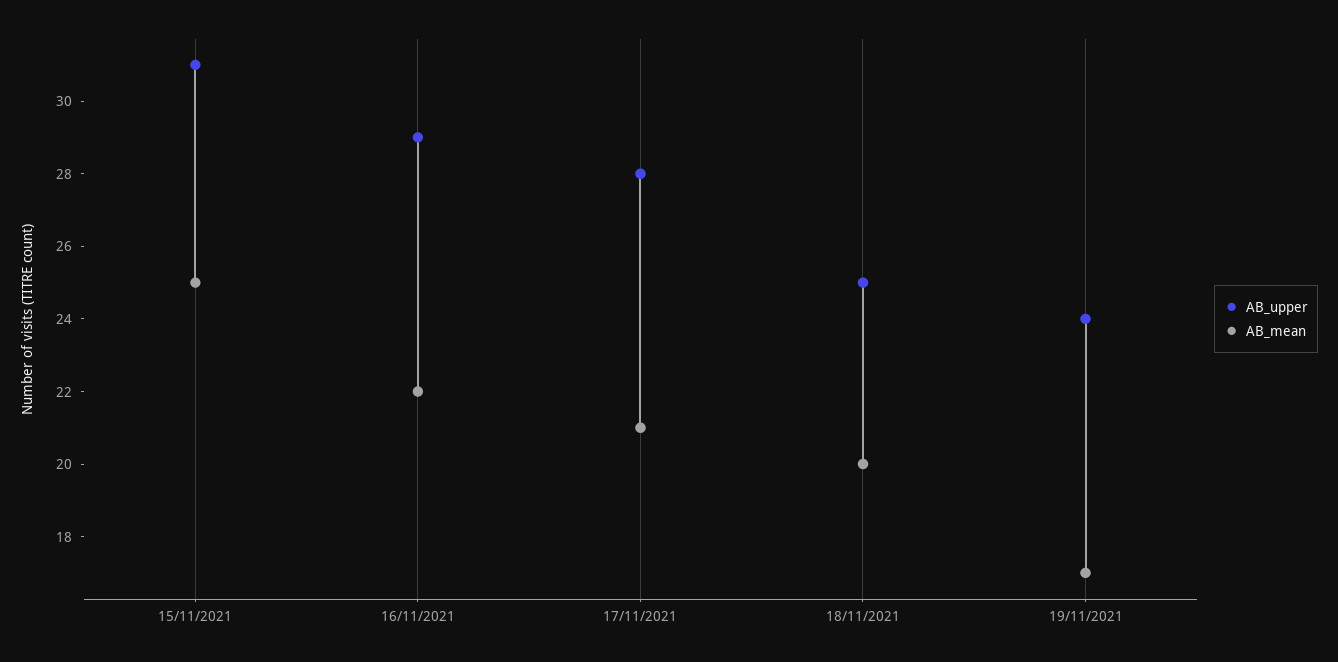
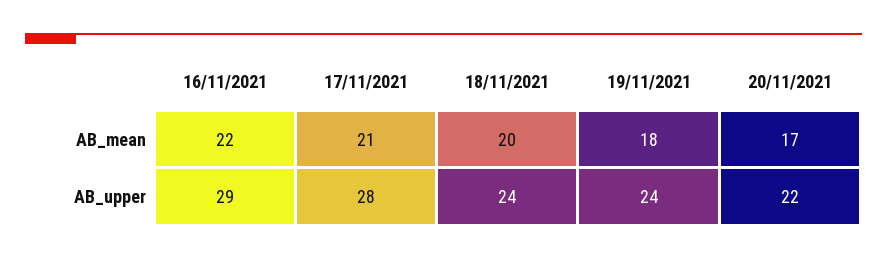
AB_upper, 15/11/2021: 31 -> none
AB_mean, 15/11/2021: 25 -> none
AB_upper, 18/11/2021: 25 -> 24
AB_mean, 19/11/2021: 17 -> 18
AB_mean, 20/11/2021: none -> 17
AB_upper, 20/11/2021: none -> 22

